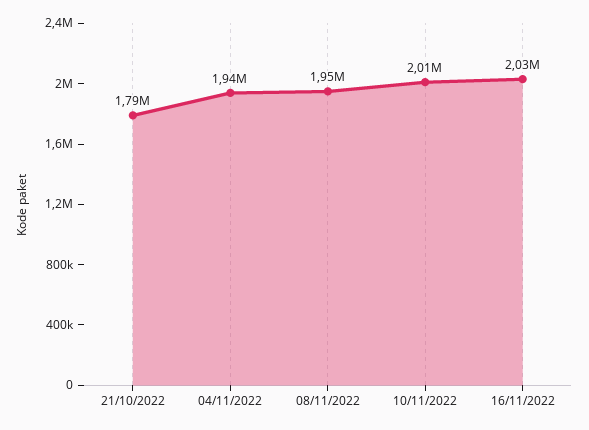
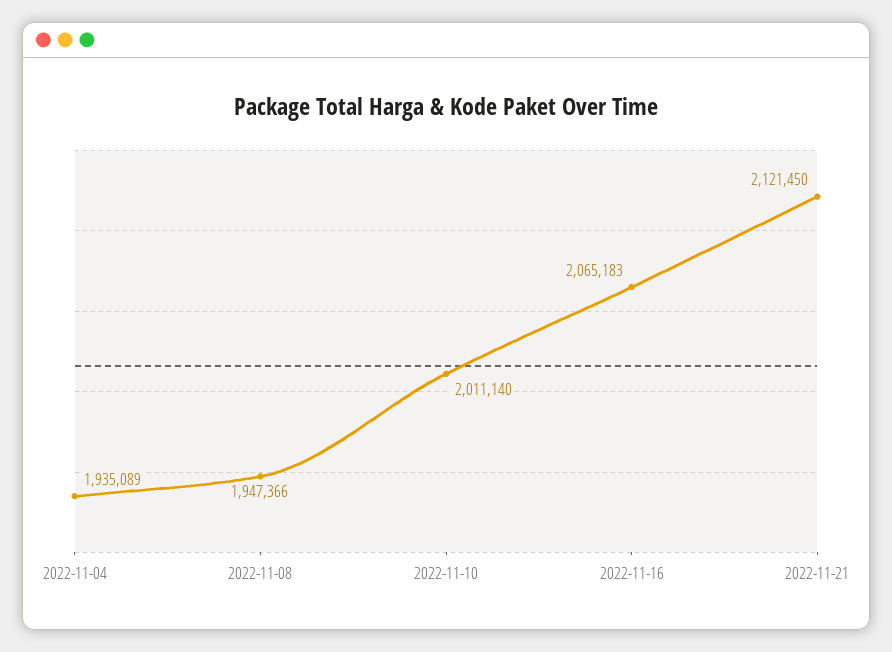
21/10/2022: 1790000 -> none
16/11/2022: 2030000 -> 2065183
2022-11-21: none -> 2121450

